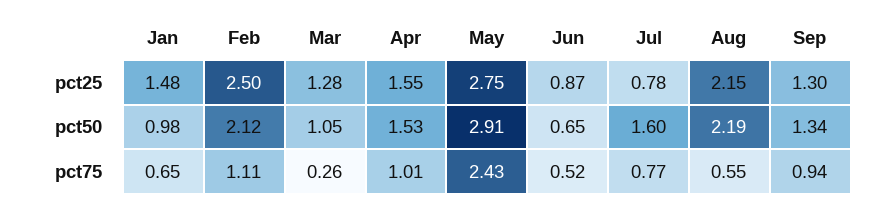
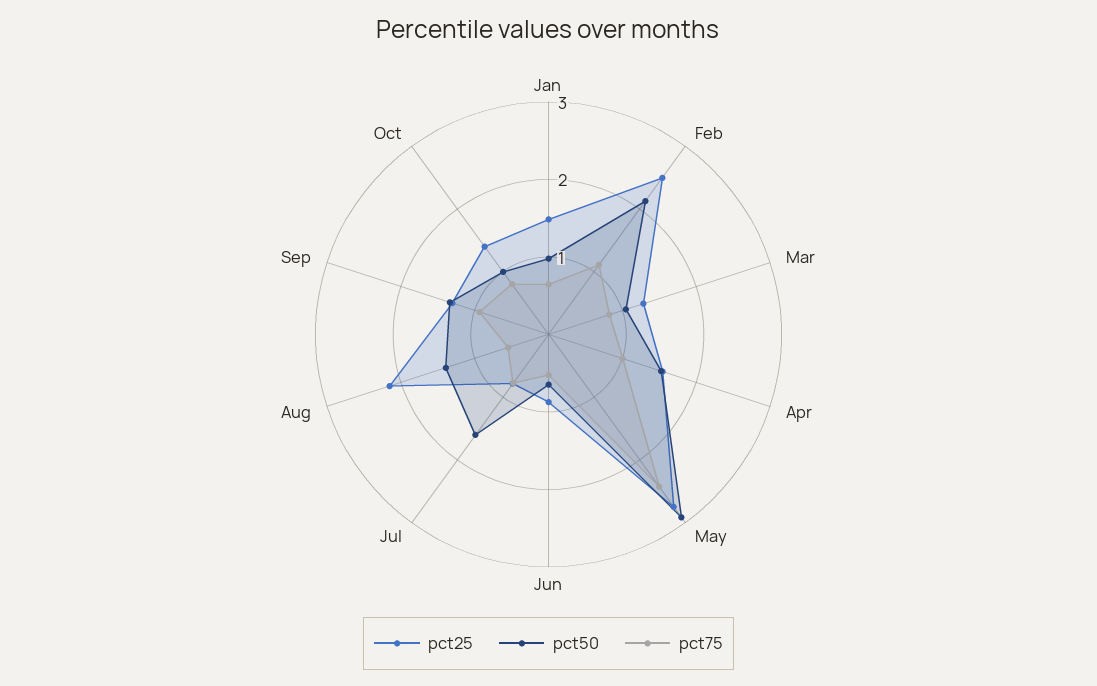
pct50, Aug: 2.19 -> 1.4
pct75, Mar: 0.26 -> 0.8
pct25, Oct: none -> 1.4
pct50, Oct: none -> 1
pct75, Oct: none -> 0.8

